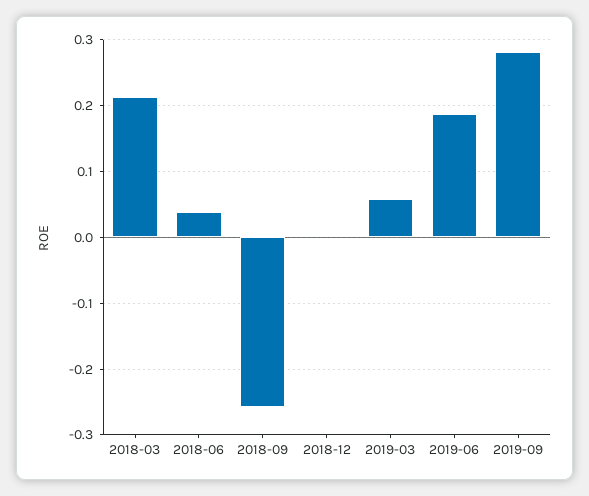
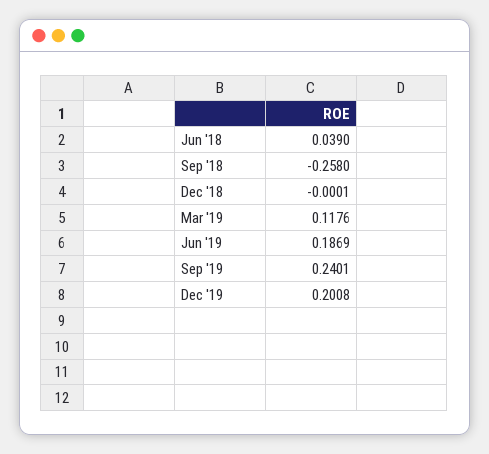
2018-03: 0.21 -> none
2019-03: 0.06 -> 0.1176
2019-09: 0.28 -> 0.2401
Dec '19: none -> 0.2008

